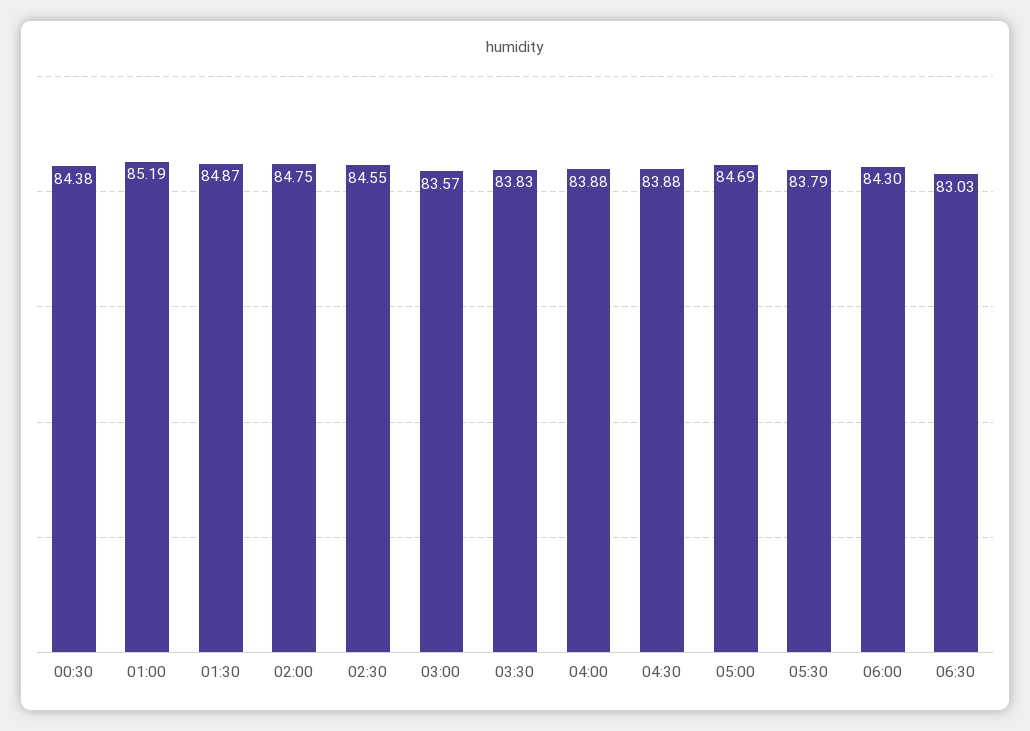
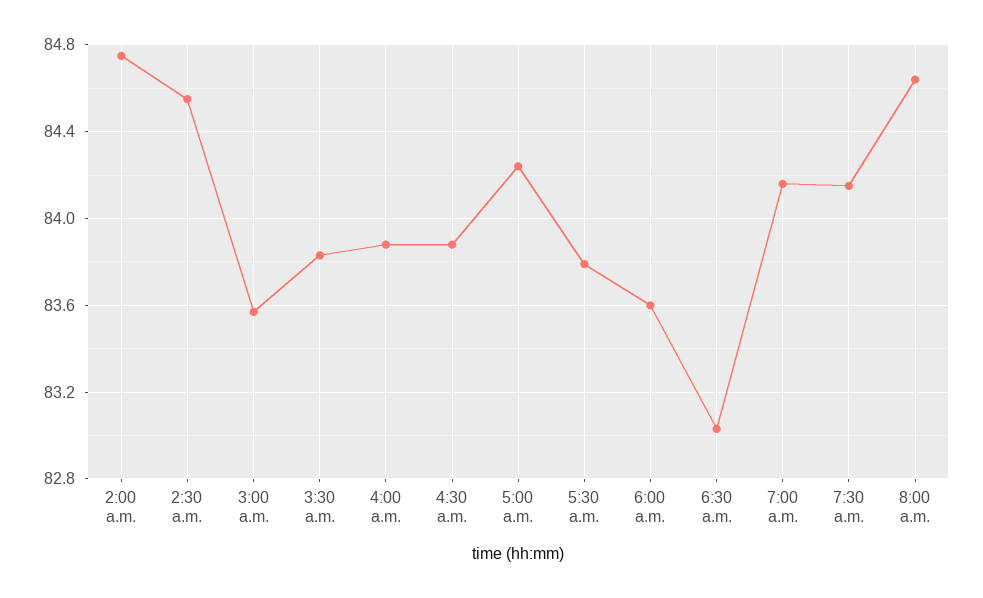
00:30: 84.38 -> none
01:00: 85.19 -> none
01:30: 84.87 -> none
05:00: 84.69 -> 84.25
06:00: 84.3 -> 83.6
7:00 a.m.: none -> 84.15
7:30 a.m.: none -> 84.15
8:00 a.m.: none -> 84.65

